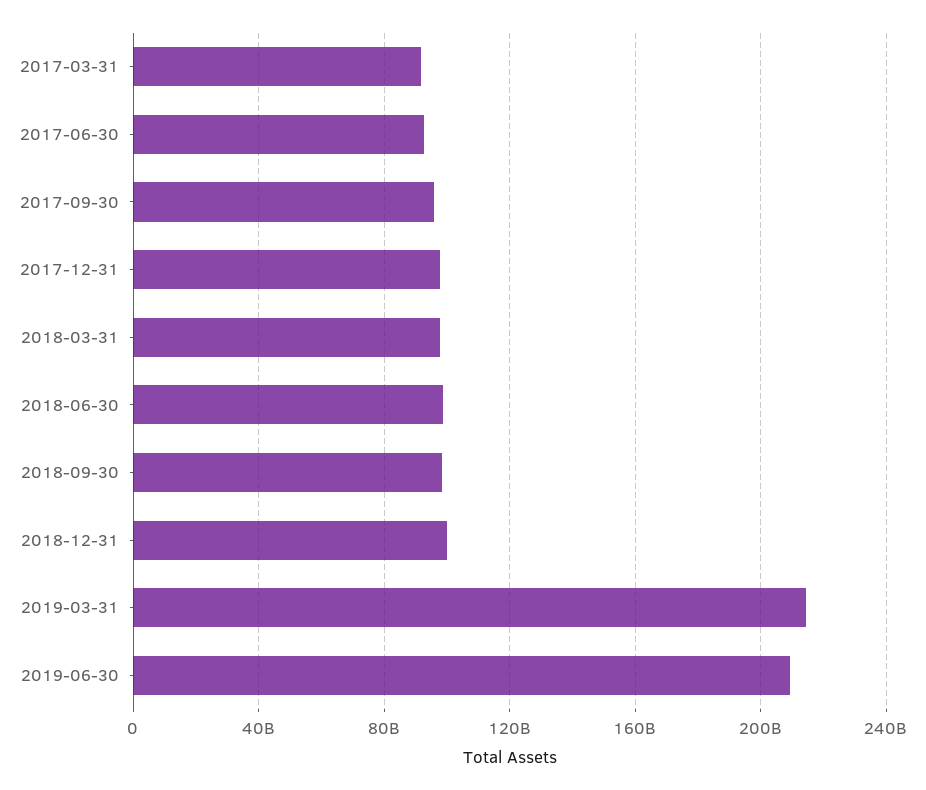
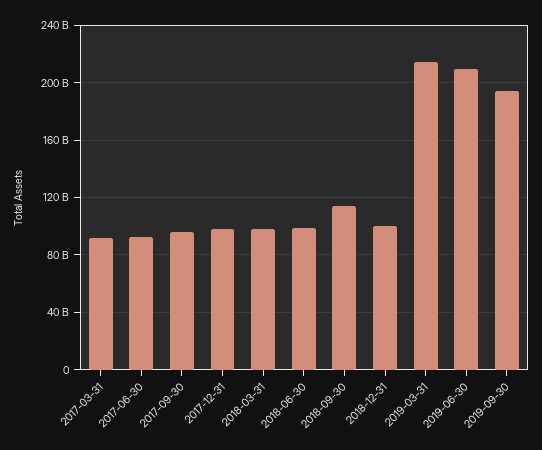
2018-09-30: 100000000000 -> 115000000000
2019-09-30: none -> 195000000000

